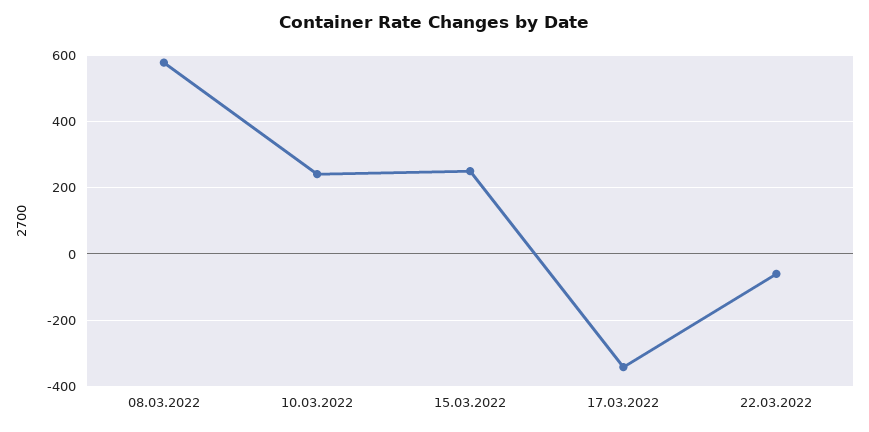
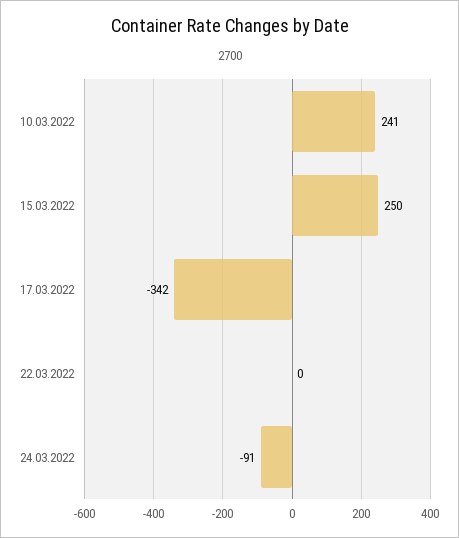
08.03.2022: 580 -> none
22.03.2022: -60 -> 0
24.03.2022: none -> -91

